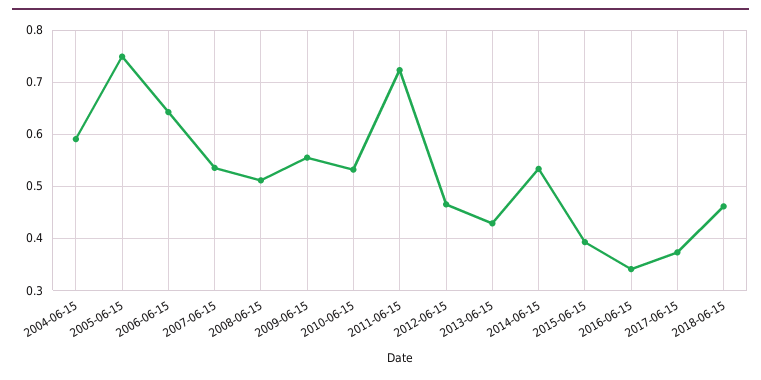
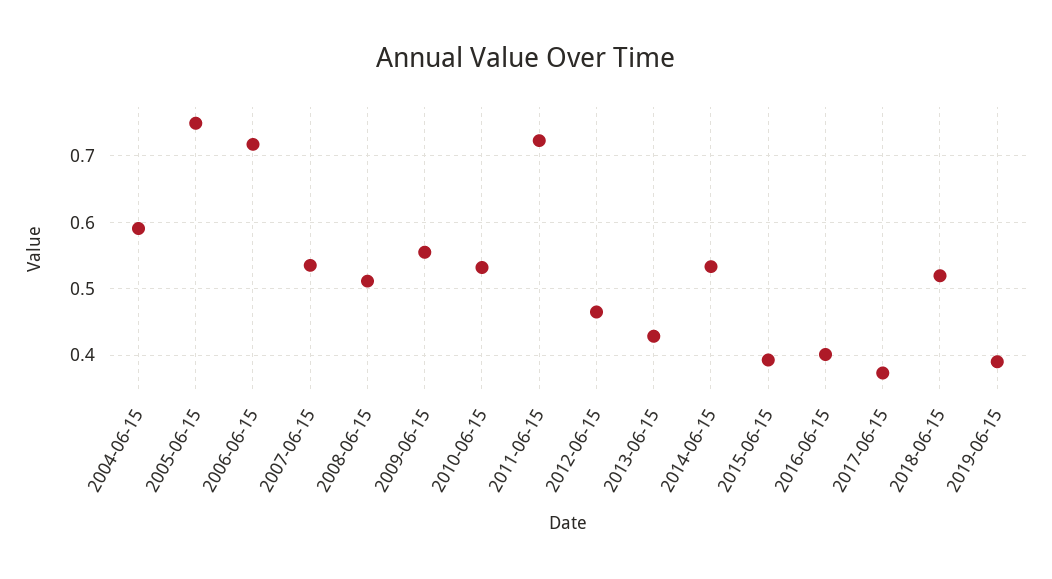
2006-06-15: 0.64 -> 0.72
2016-06-15: 0.34 -> 0.4
2018-06-15: 0.46 -> 0.52
2019-06-15: none -> 0.39

